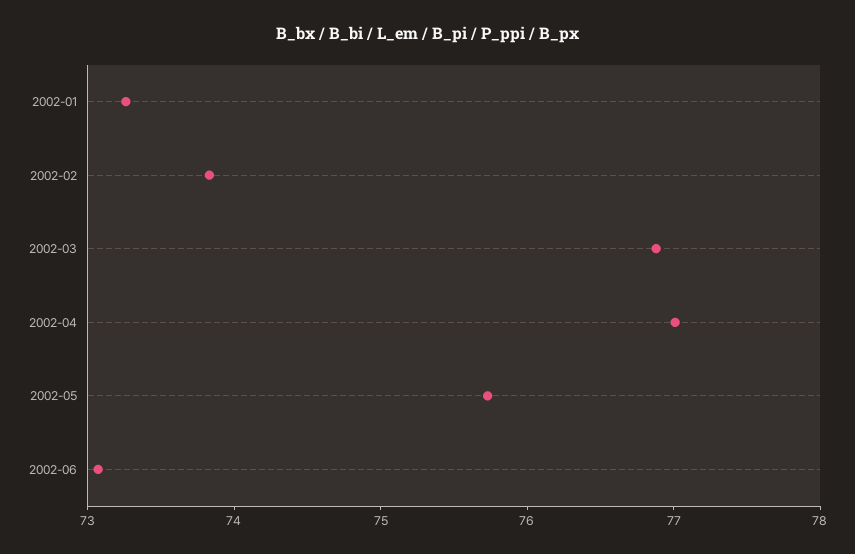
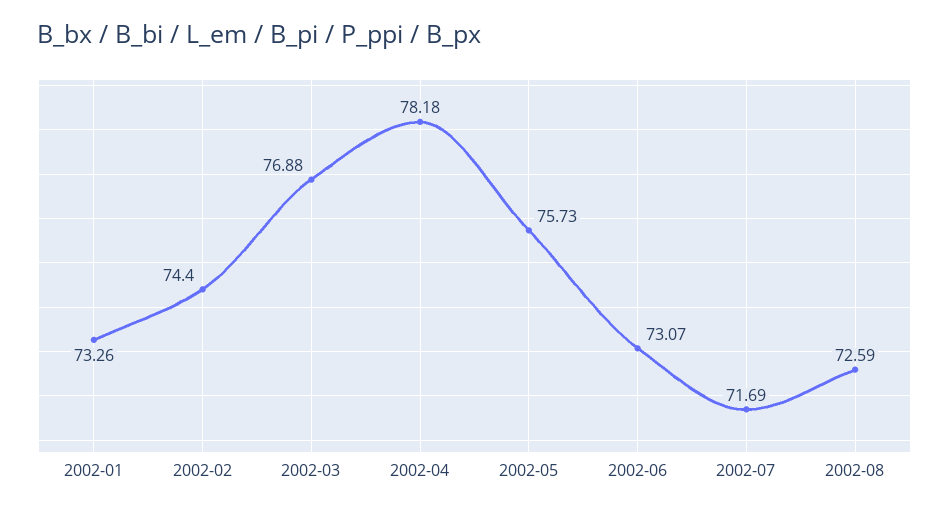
2002-02: 73.8 -> 74.4
2002-04: 77 -> 78.18
2002-07: none -> 71.69
2002-08: none -> 72.59

